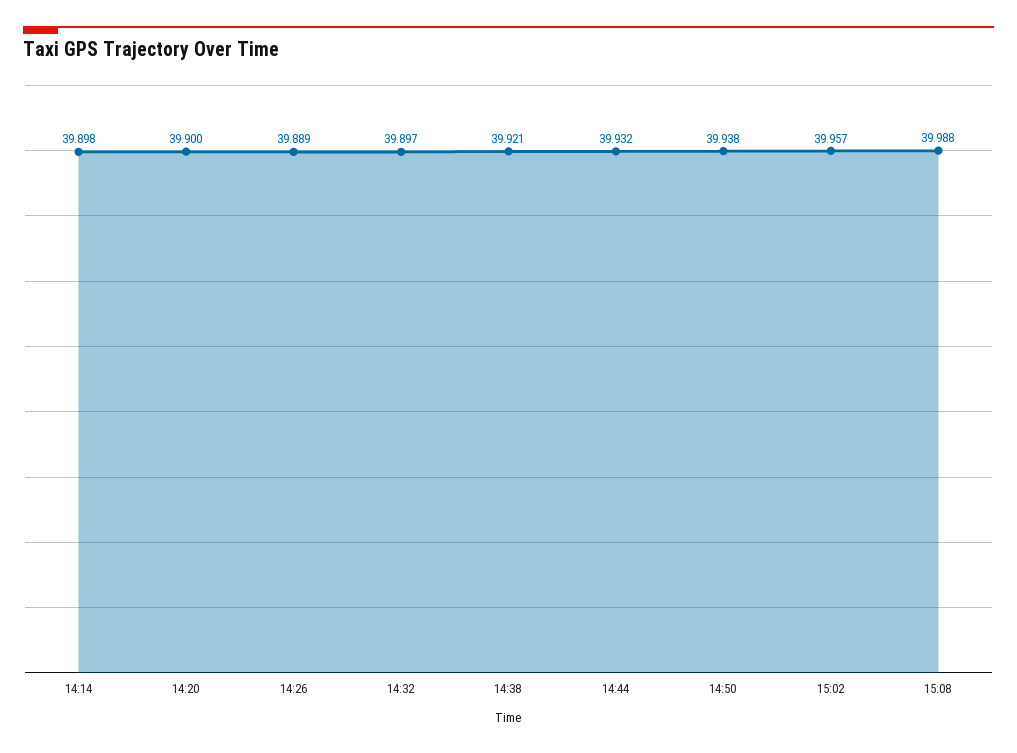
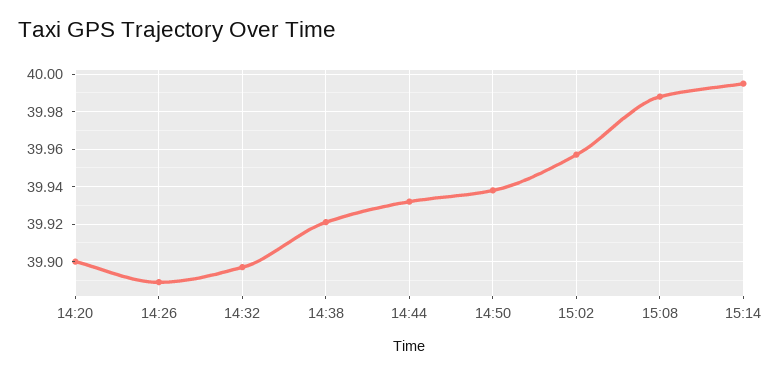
14:14: 39.898 -> none
15:14: none -> 39.995

